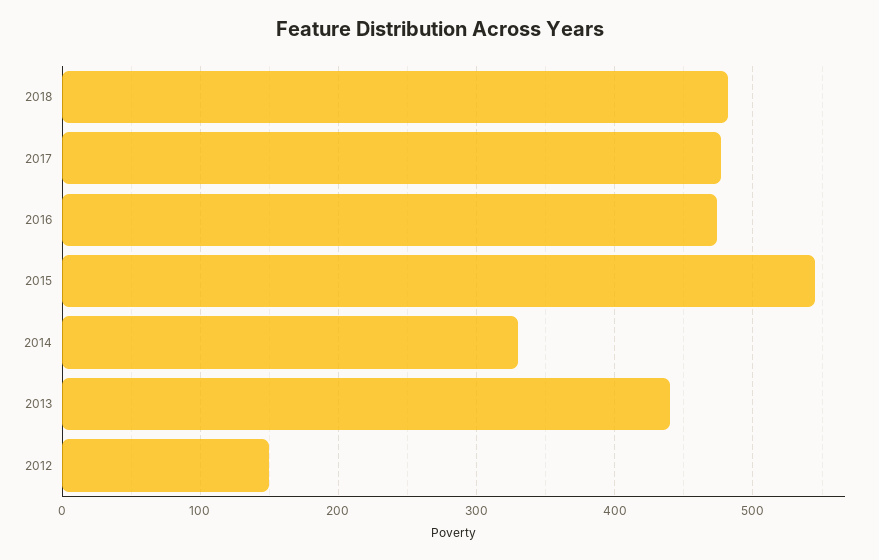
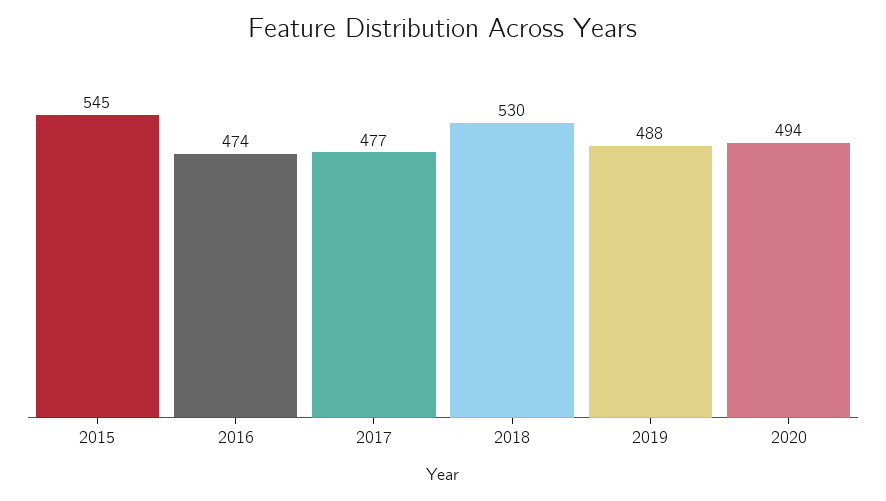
2018: 480 -> 530
2014: 330 -> none
2013: 440 -> none
2012: 150 -> none
2019: none -> 488
2020: none -> 494

